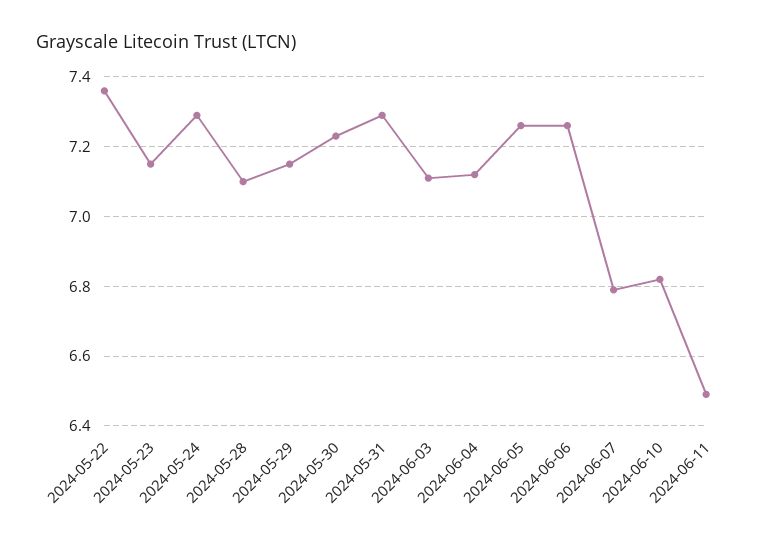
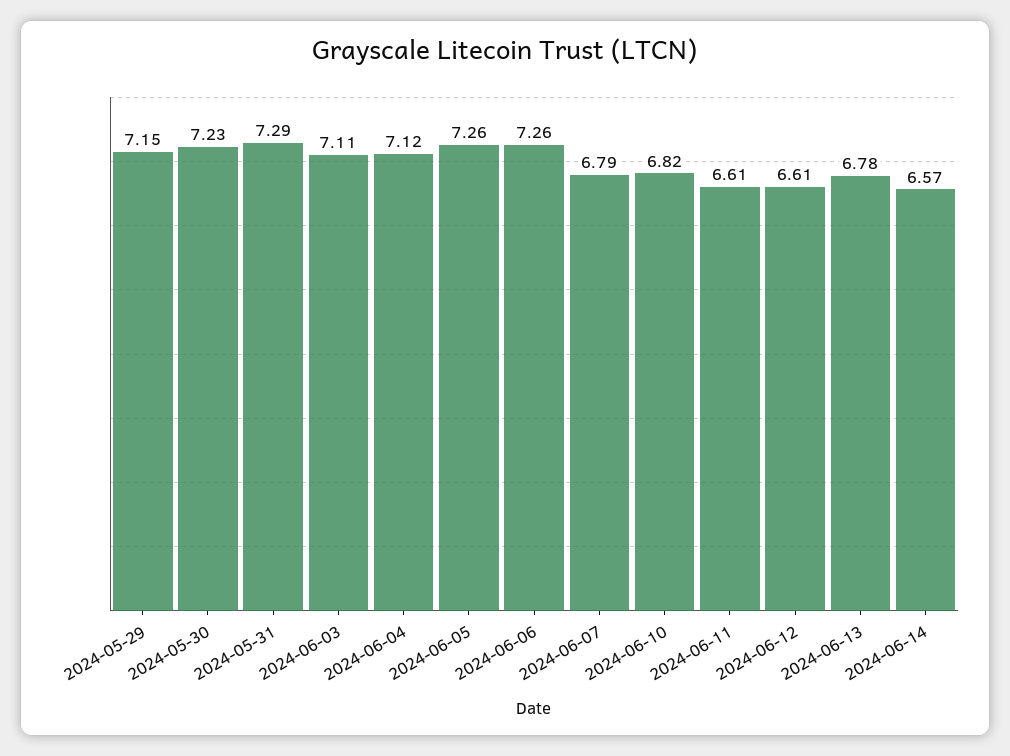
2024-05-22: 7.35 -> none
2024-05-23: 7.15 -> none
2024-05-24: 7.3 -> none
2024-05-28: 7.1 -> none
2024-06-11: 6.5 -> 6.61
2024-06-12: none -> 6.61
2024-06-13: none -> 6.78
2024-06-14: none -> 6.57

